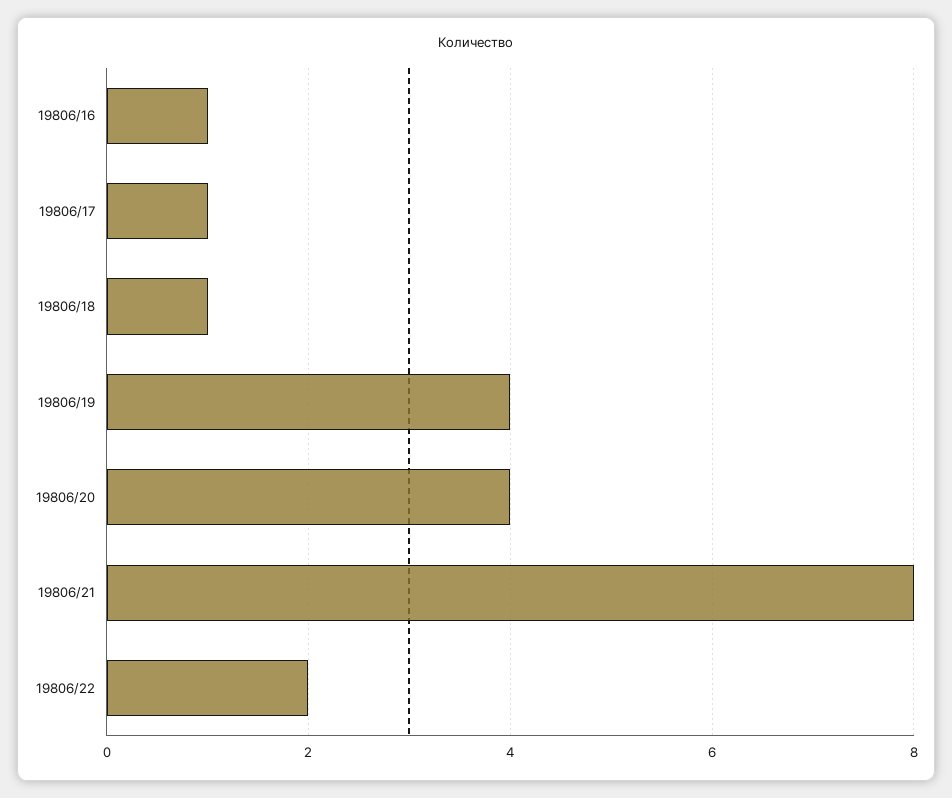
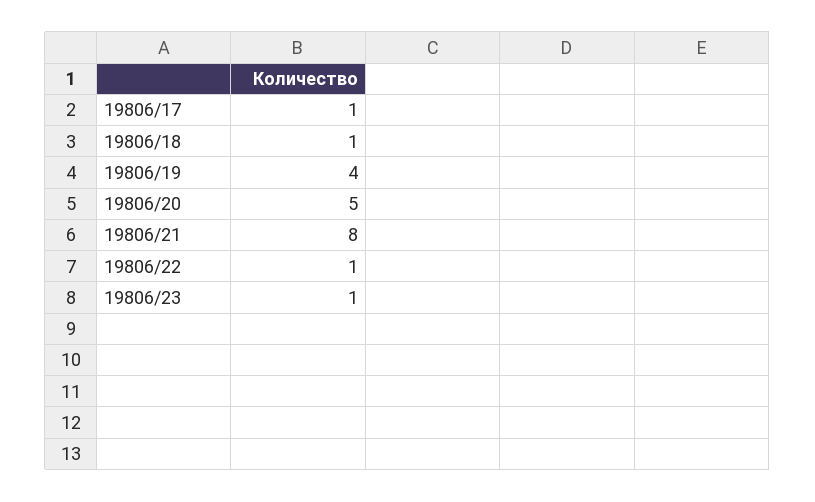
19806/16: 1 -> none
19806/20: 4 -> 5
19806/22: 2 -> 1
19806/23: none -> 1

